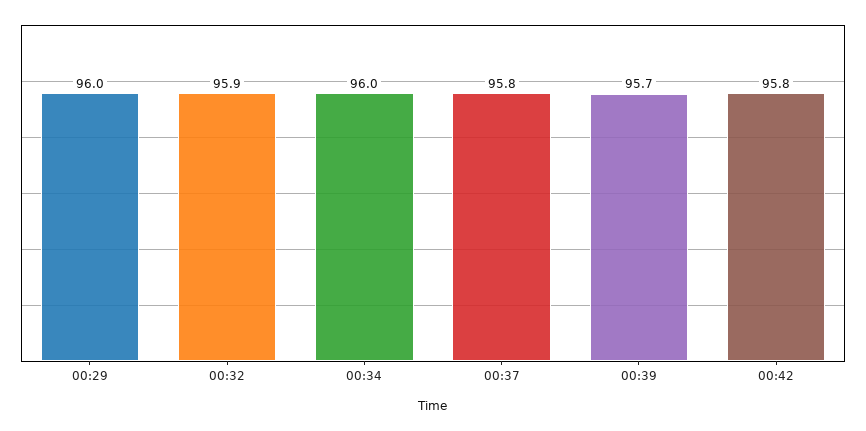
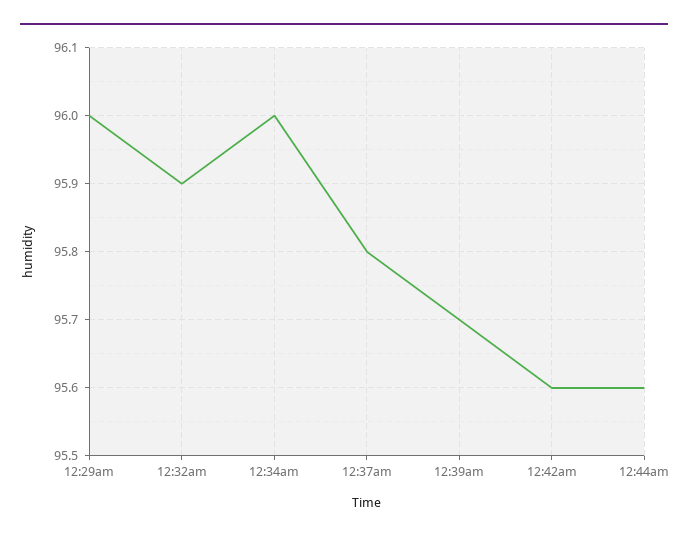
00:42: 95.8 -> 95.6
12:44am: none -> 95.6

